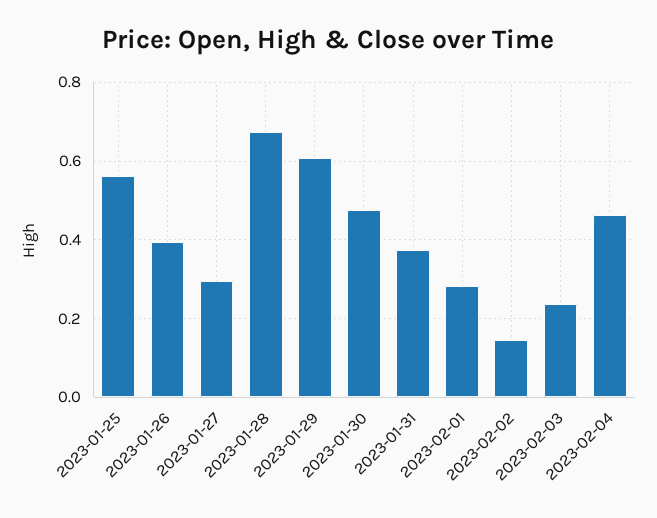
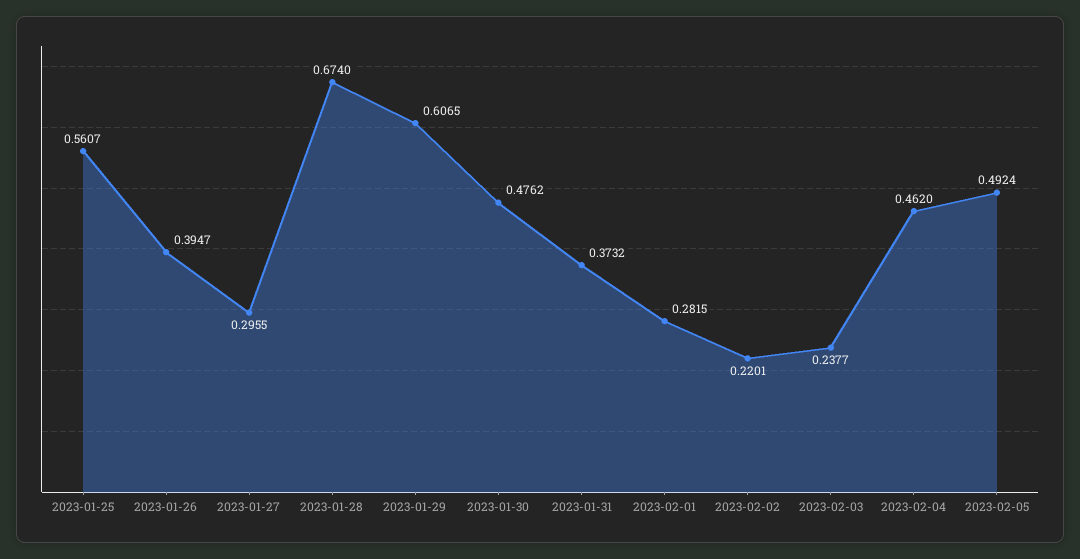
2023-02-02: 0.14 -> 0.2201
2023-02-05: none -> 0.4924

